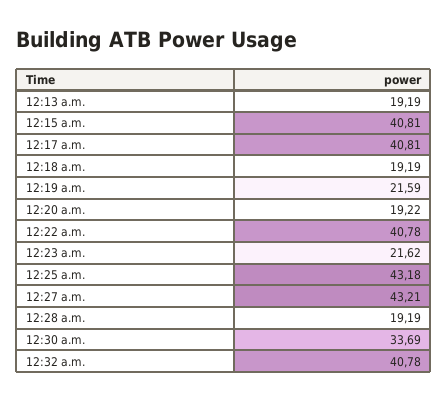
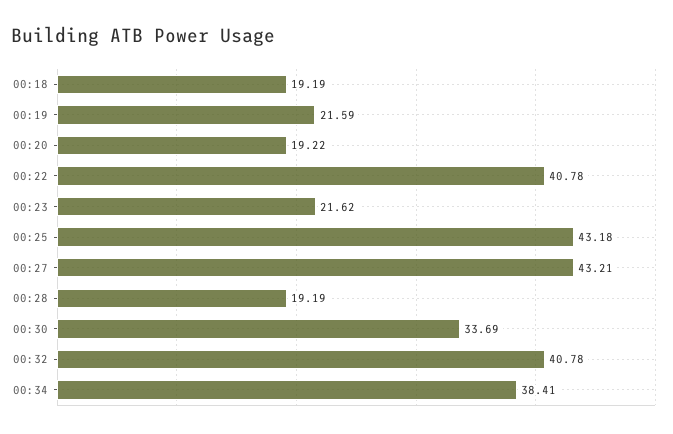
12:13 a.m.: 19.19 -> none
12:15 a.m.: 40.81 -> none
12:17 a.m.: 40.81 -> none
00:34: none -> 38.41

